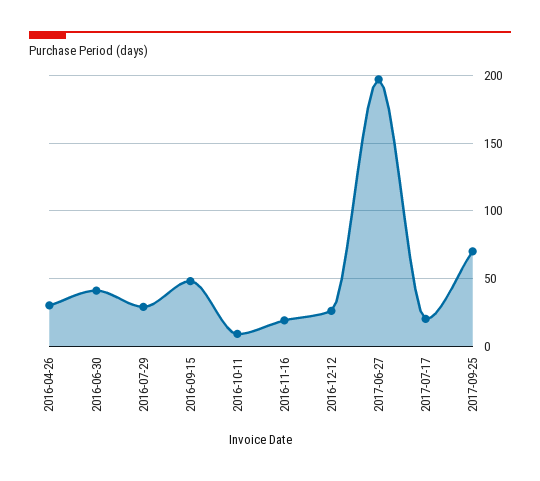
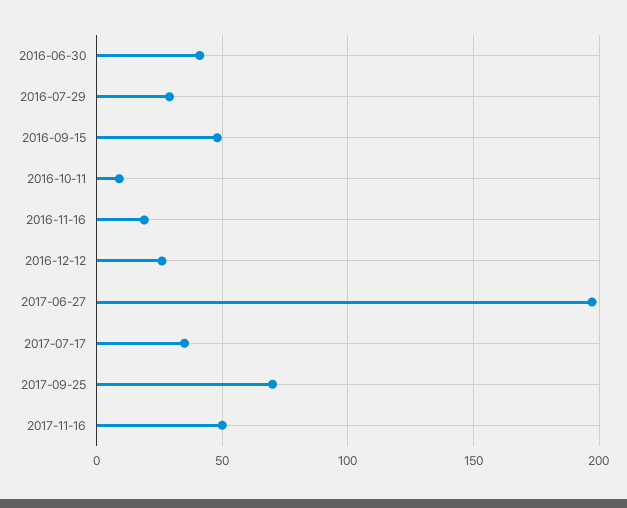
2016-04-26: 30 -> none
2017-07-17: 20 -> 35
2017-11-16: none -> 50

